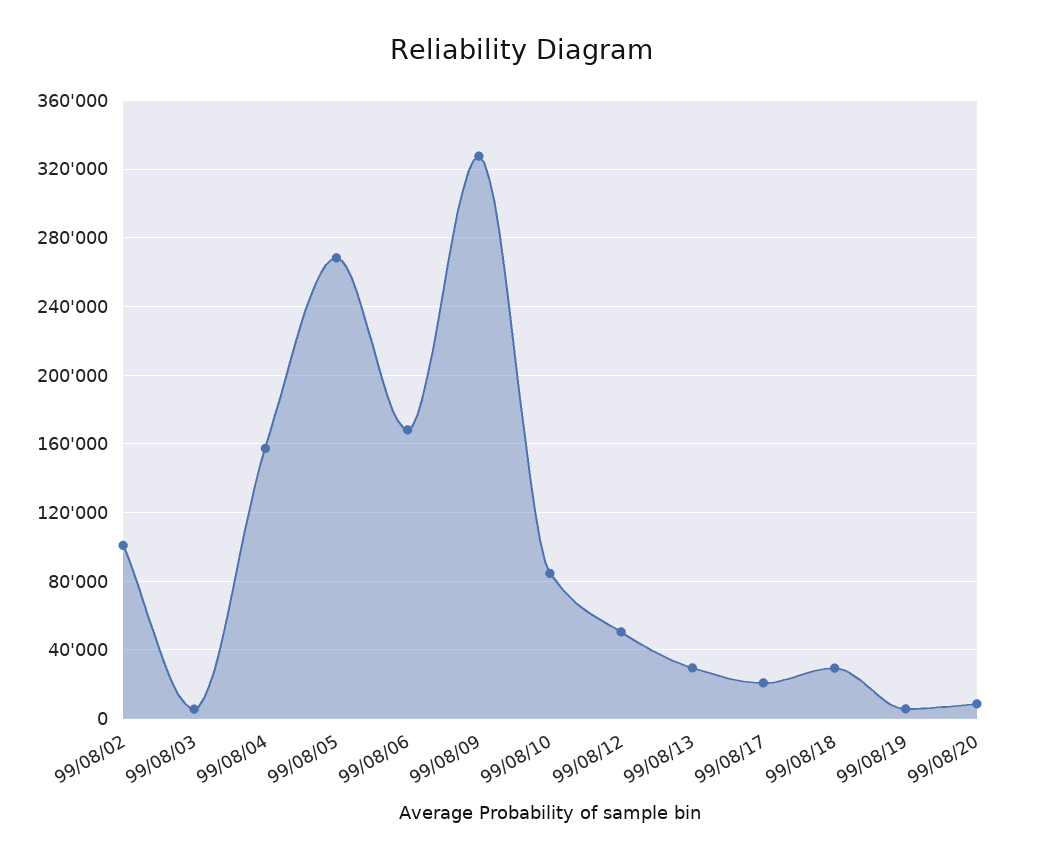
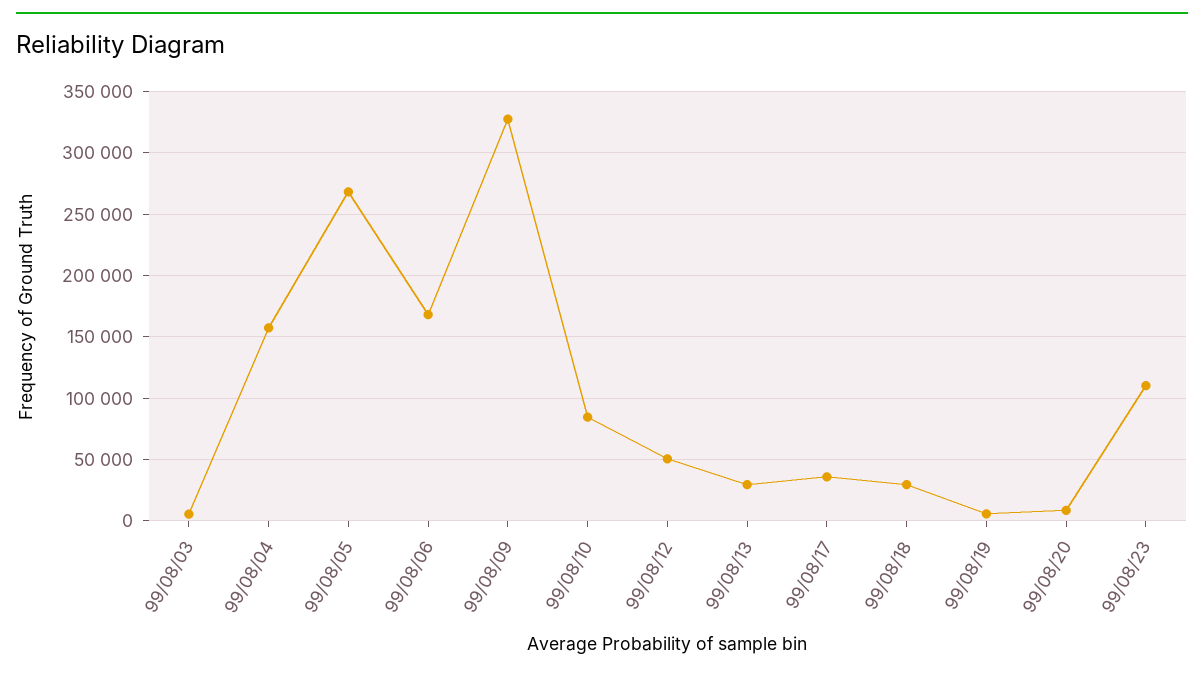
99/08/02: 100000 -> none
99/08/17: 20000 -> 35000
99/08/23: none -> 110000

